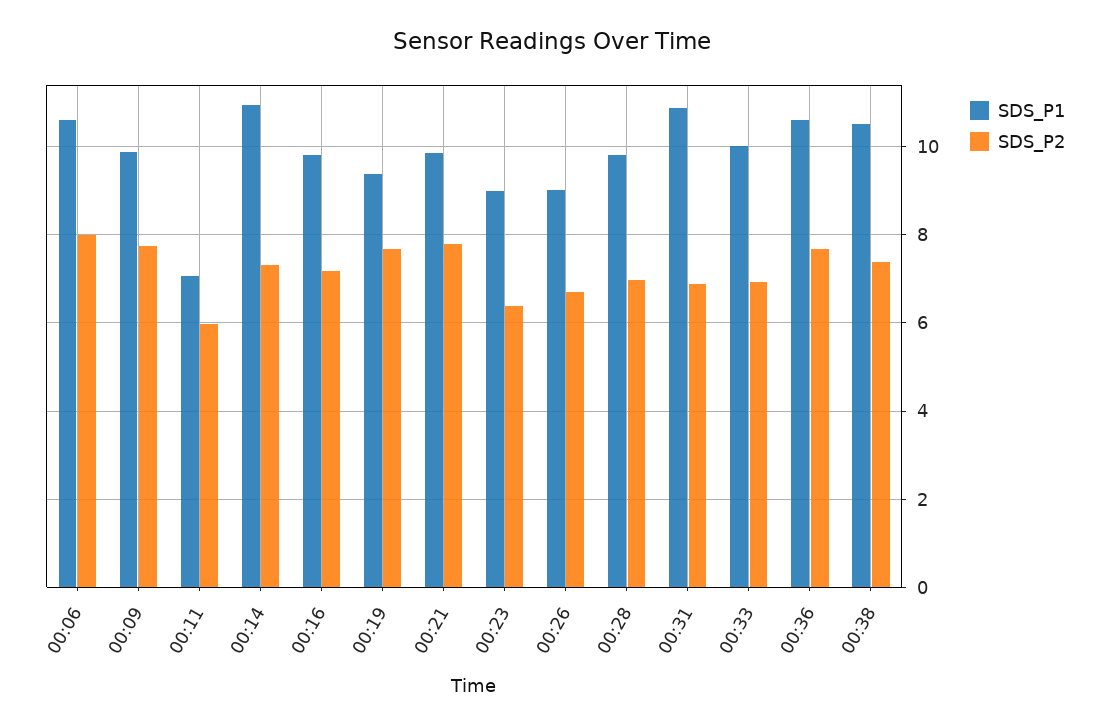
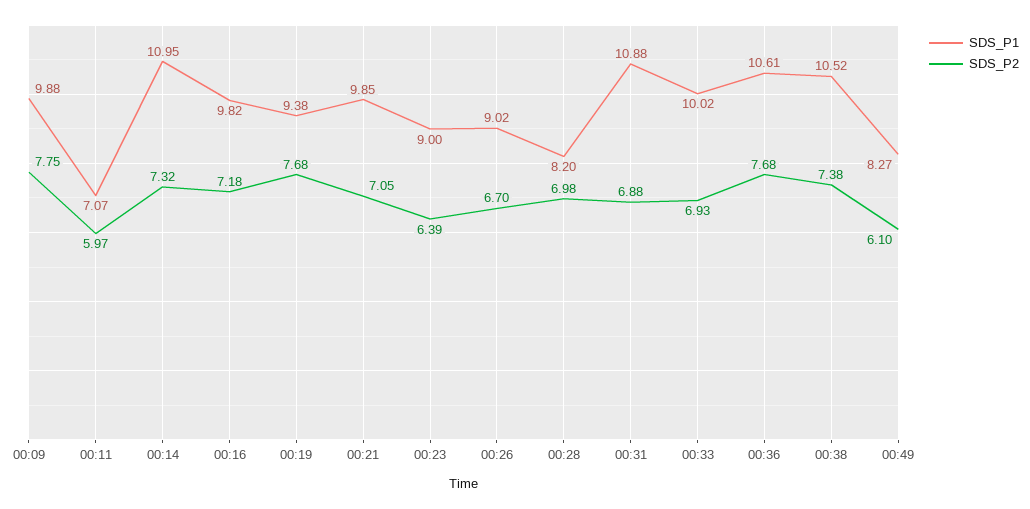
SDS_P1, 00:06: 10.6 -> none
SDS_P2, 00:06: 8 -> none
SDS_P2, 00:21: 7.8 -> 7.05
SDS_P1, 00:28: 9.8 -> 8.2
SDS_P1, 00:49: none -> 8.27
SDS_P2, 00:49: none -> 6.1

